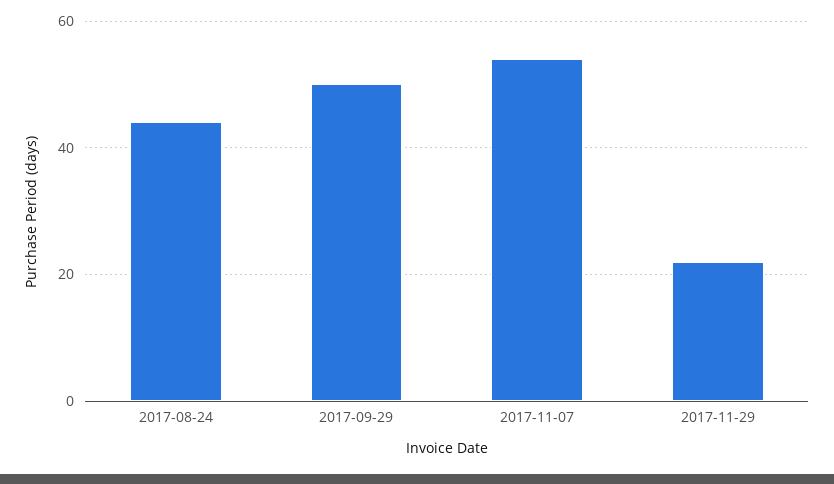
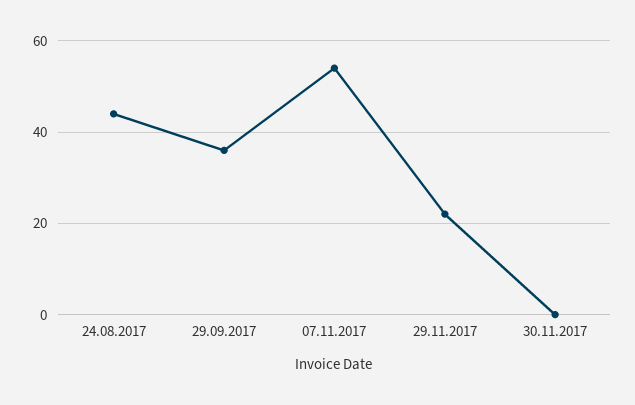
2017-09-29: 50 -> 35
30.11.2017: none -> 0

